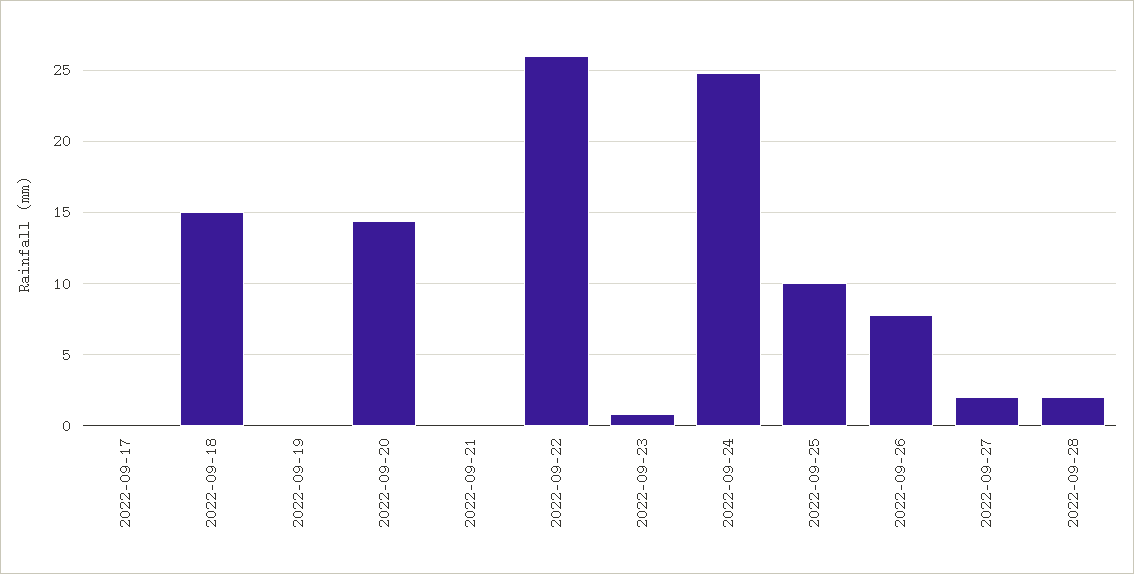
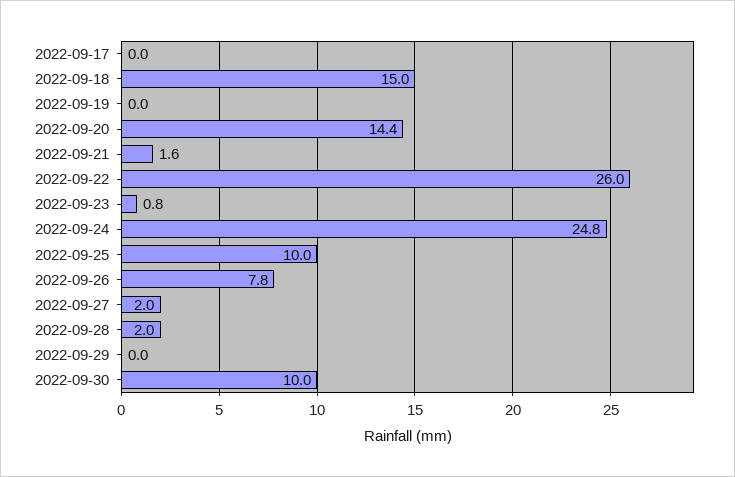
2022-09-21: 0 -> 1.6
2022-09-29: none -> 0
2022-09-30: none -> 10

